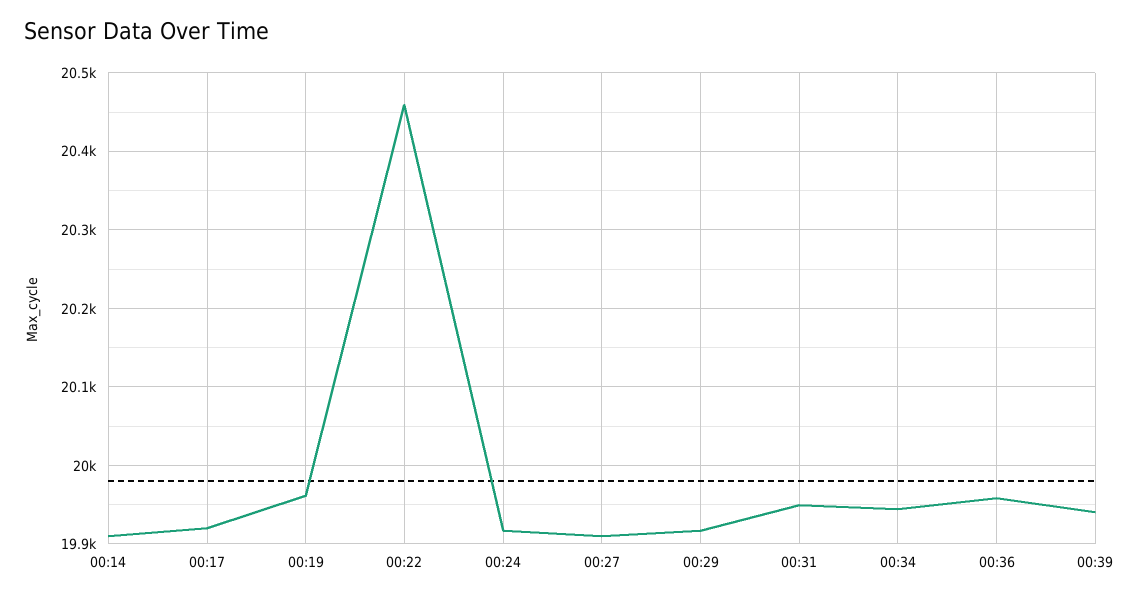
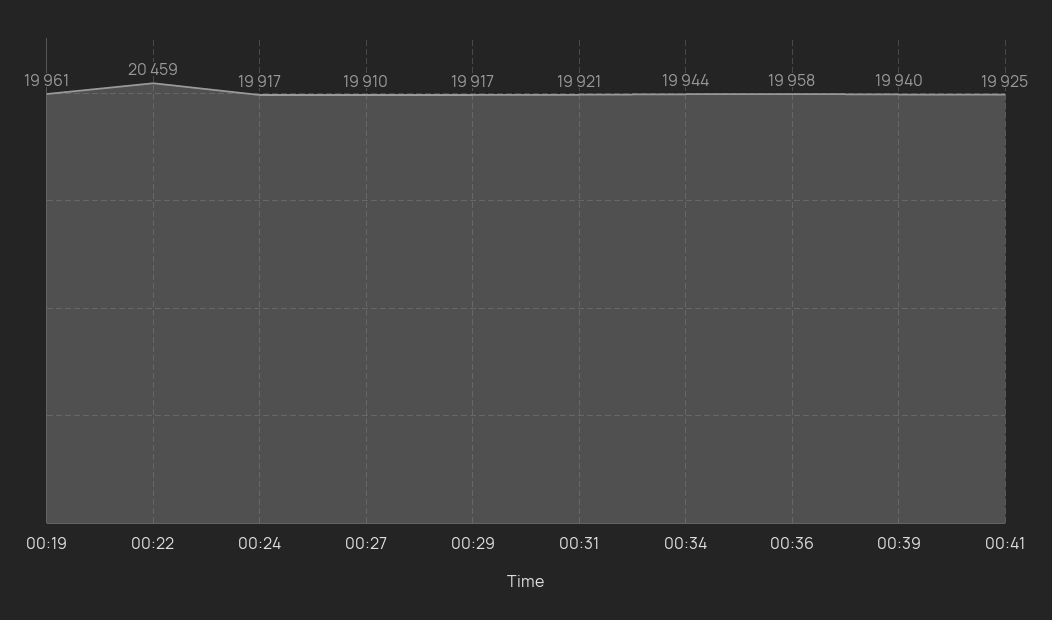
00:14: 19910 -> none
00:17: 19920 -> none
00:31: 19950 -> 19921
00:41: none -> 19925

